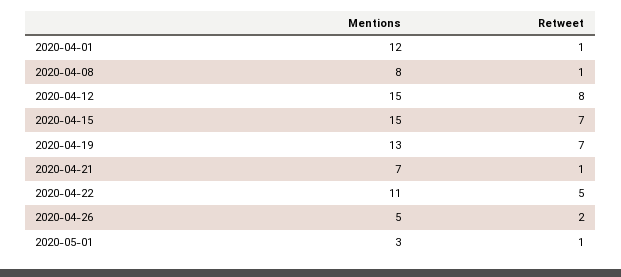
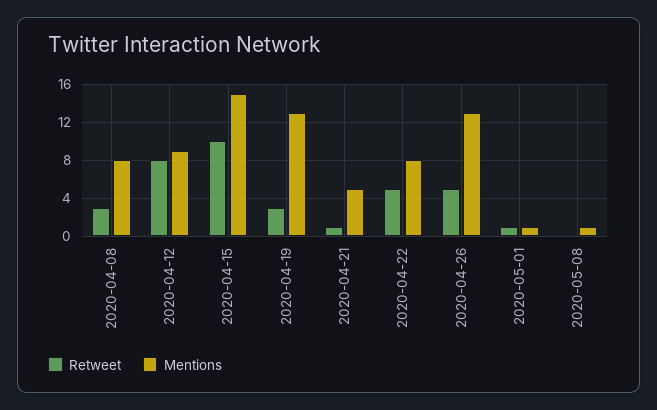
Mentions, 2020-04-01: 12 -> none
Retweet, 2020-04-01: 1 -> none
Retweet, 2020-04-08: 1 -> 3
Mentions, 2020-04-12: 15 -> 9
Retweet, 2020-04-15: 7 -> 10
Retweet, 2020-04-19: 7 -> 3
Mentions, 2020-04-21: 7 -> 5
Mentions, 2020-04-22: 11 -> 8
Mentions, 2020-04-26: 5 -> 13
Retweet, 2020-04-26: 2 -> 5
Mentions, 2020-05-01: 3 -> 1
Retweet, 2020-05-08: none -> 0
Mentions, 2020-05-08: none -> 1

